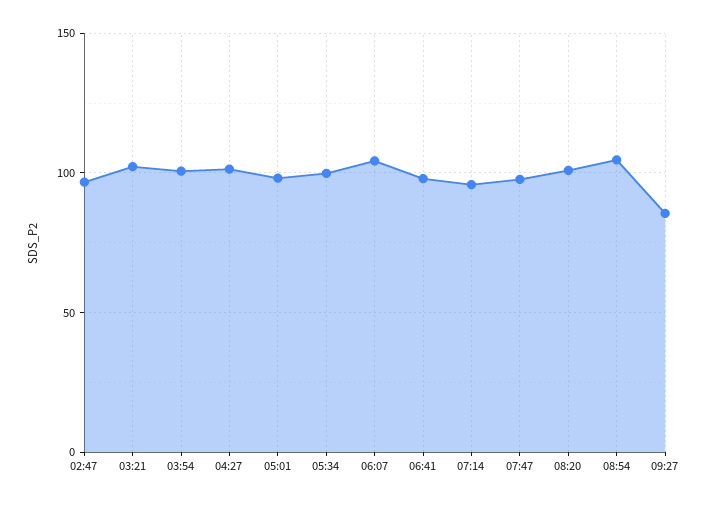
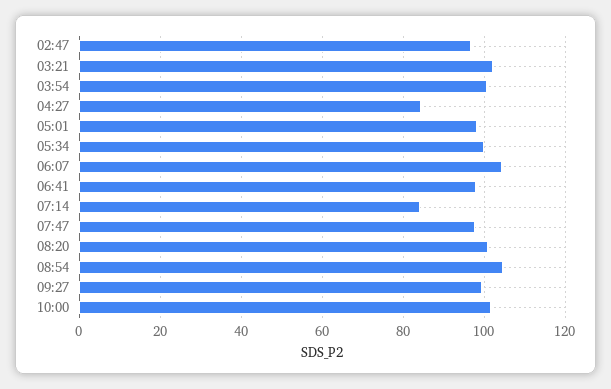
04:27: 100 -> 84
07:14: 95 -> 84
09:27: 85 -> 100
10:00: none -> 102

